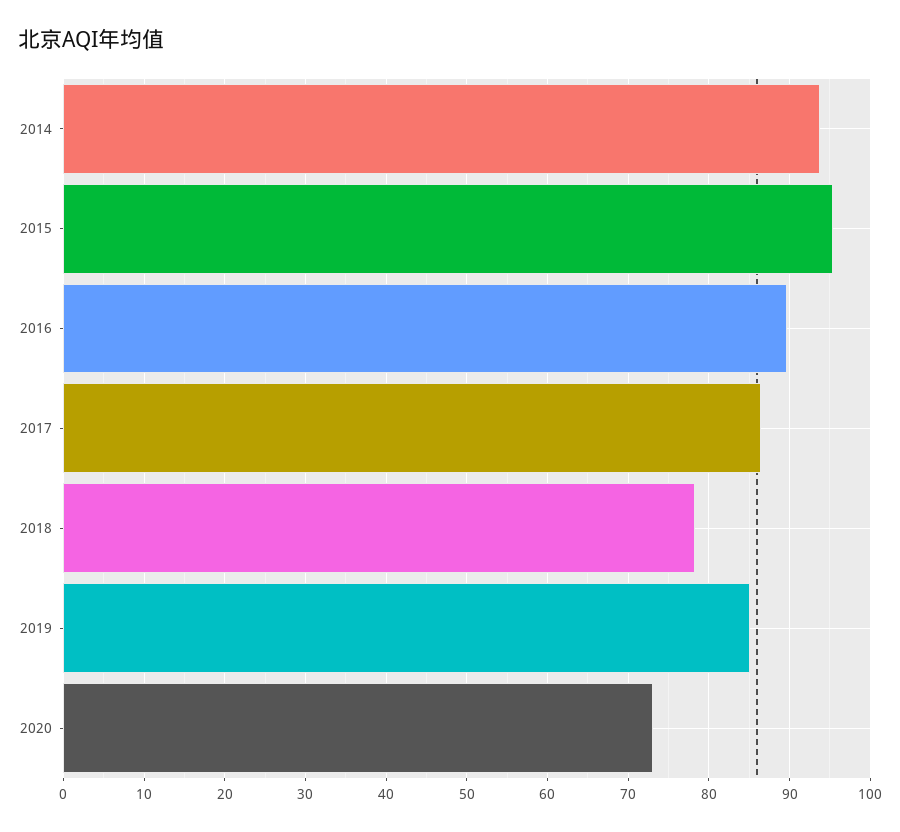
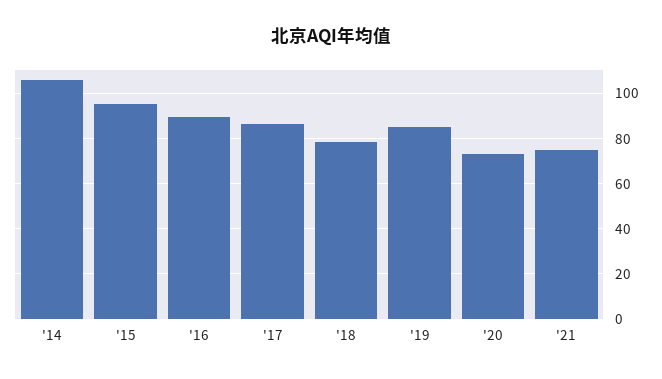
2014: 94 -> 105
'21: none -> 75

